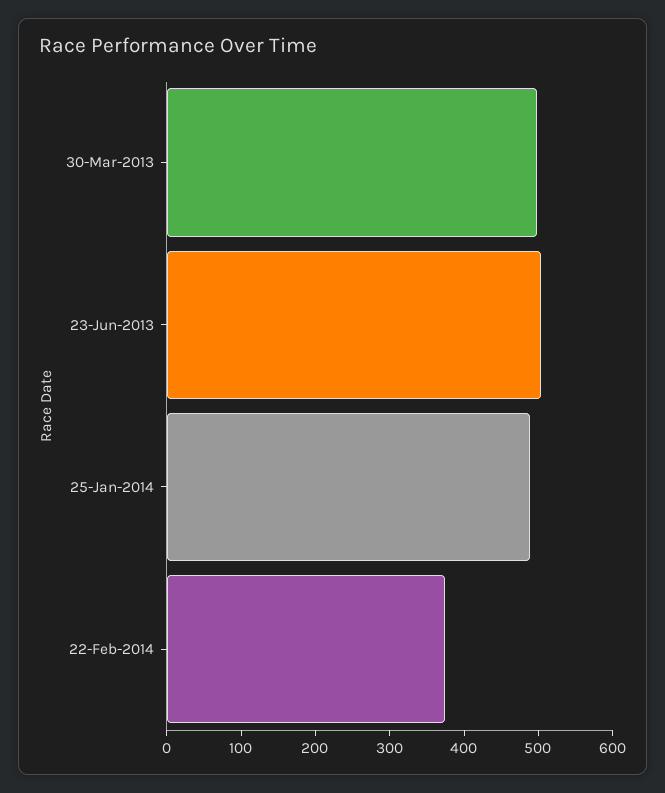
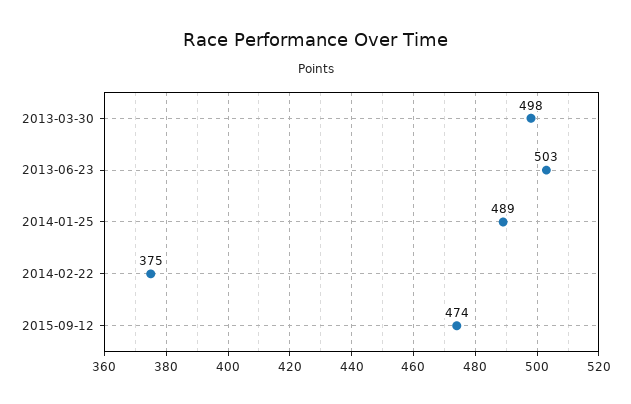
2015-09-12: none -> 474

